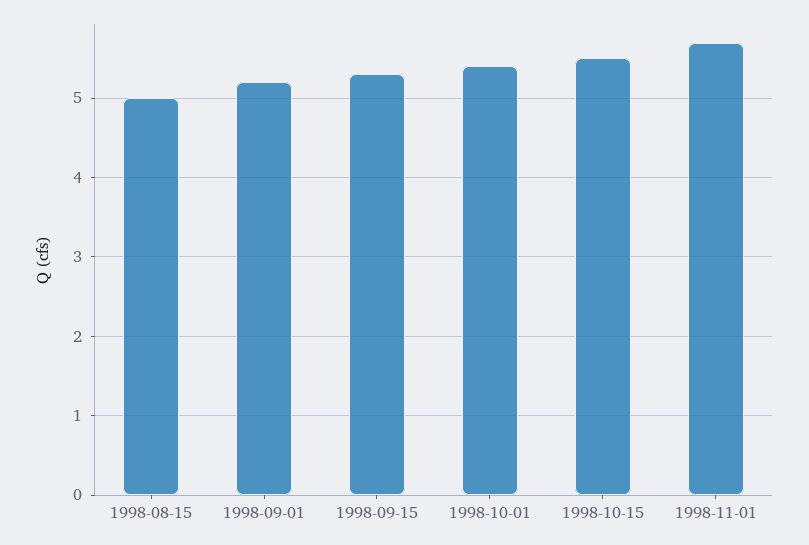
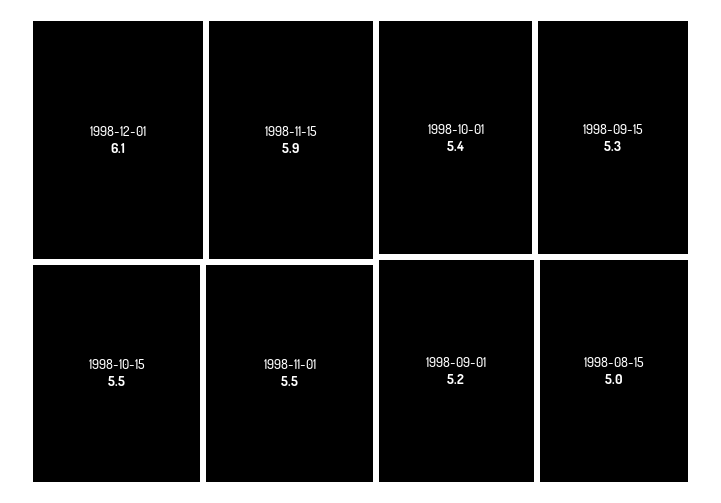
1998-11-01: 5.7 -> 5.5
1998-12-01: none -> 6.1
1998-11-15: none -> 5.9

